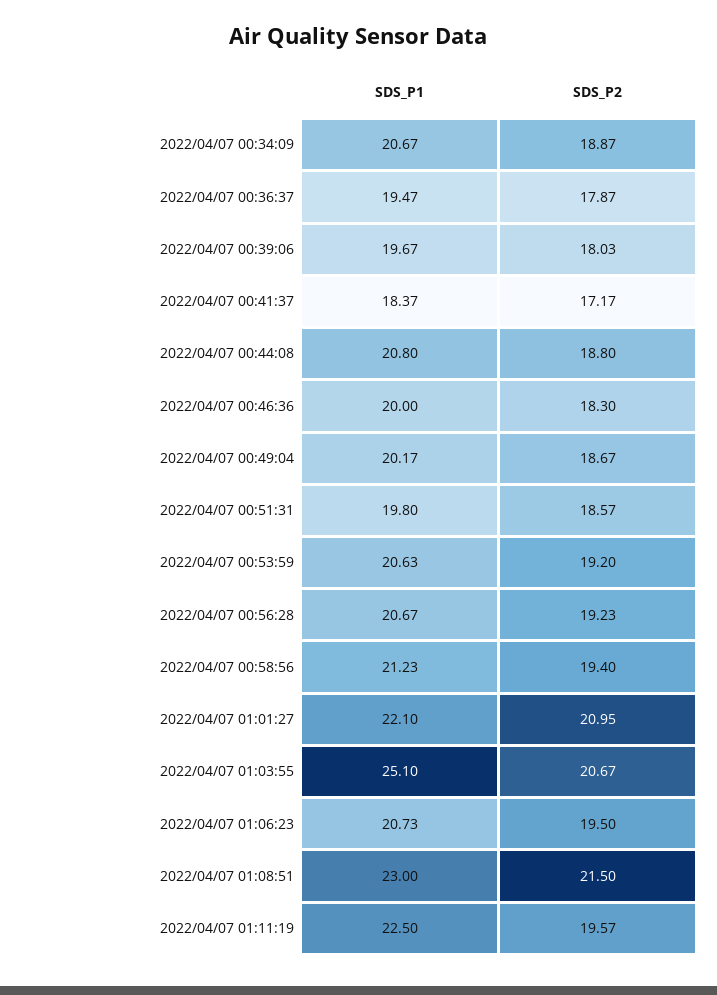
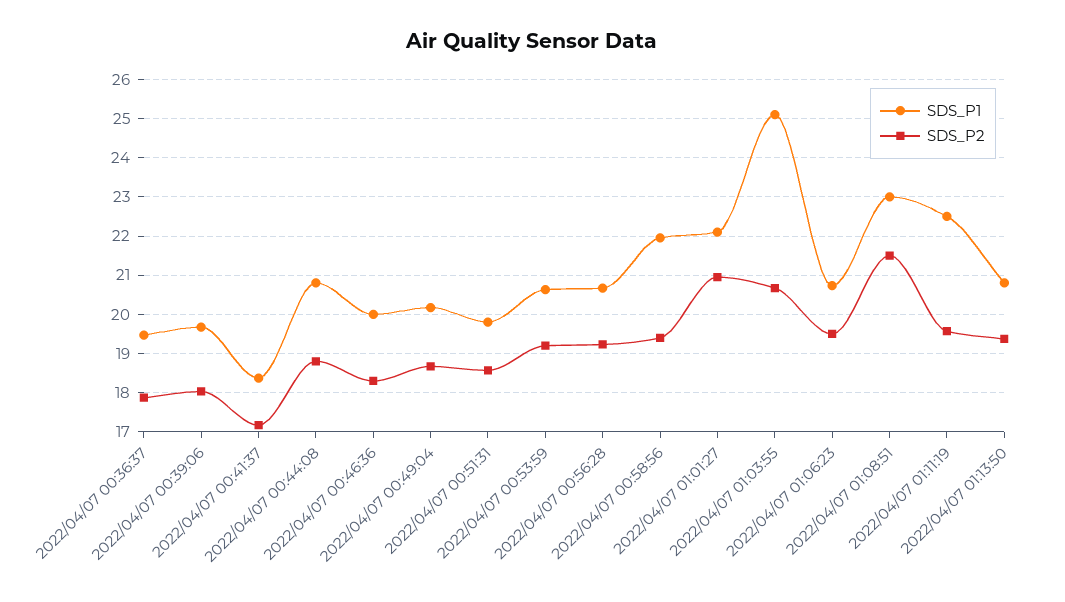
SDS_P1, 2022/04/07 00:34:09: 20.67 -> none
SDS_P2, 2022/04/07 00:34:09: 18.87 -> none
SDS_P1, 2022/04/07 00:58:56: 21.23 -> 22
SDS_P1, 2022/04/07 01:13:50: none -> 20.8
SDS_P2, 2022/04/07 01:13:50: none -> 19.4

